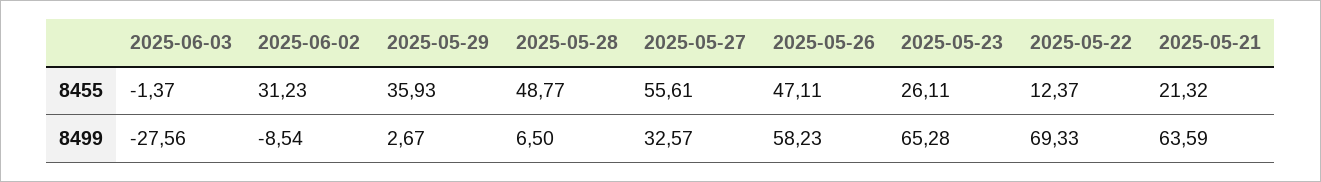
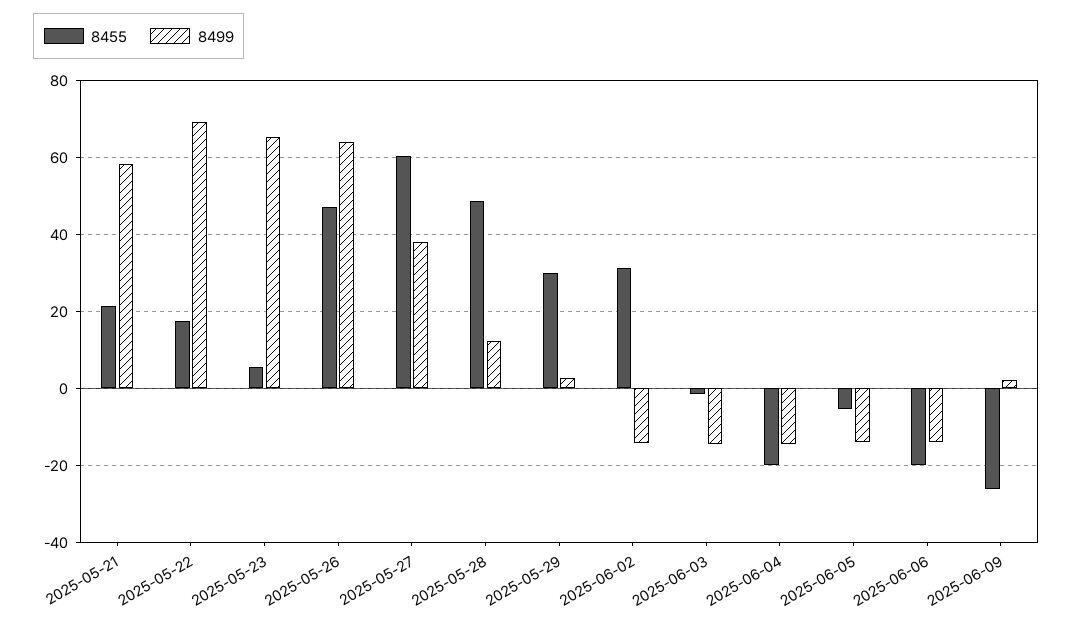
8455, 2025-05-29: 35.93 -> 30
8455, 2025-05-27: 55.61 -> 60
8455, 2025-05-23: 26.11 -> 6
8455, 2025-05-22: 12.37 -> 18
8499, 2025-06-03: -27.56 -> -14
8499, 2025-06-02: -8.54 -> -14
8499, 2025-05-28: 6.5 -> 12
8499, 2025-05-27: 32.57 -> 38
8499, 2025-05-26: 58.23 -> 64
8499, 2025-05-21: 63.59 -> 58
8455, 2025-06-04: none -> -20
8499, 2025-06-04: none -> -14
8455, 2025-06-05: none -> -6
8499, 2025-06-05: none -> -14
8455, 2025-06-06: none -> -20
8499, 2025-06-06: none -> -14
8455, 2025-06-09: none -> -26
8499, 2025-06-09: none -> 2

